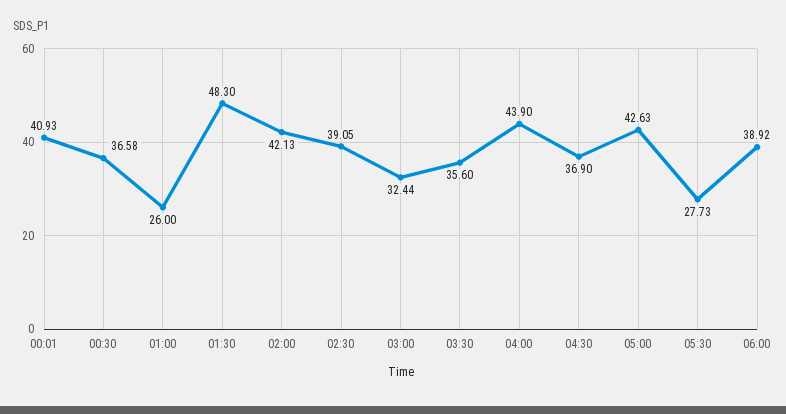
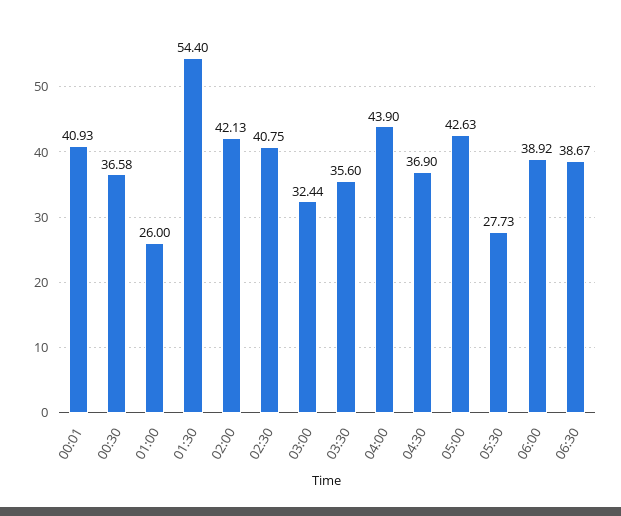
01:30: 48.3 -> 54.4
02:30: 39.05 -> 40.75
06:30: none -> 38.67

